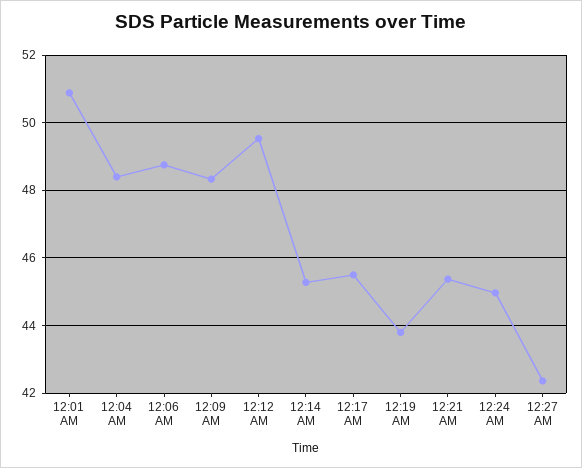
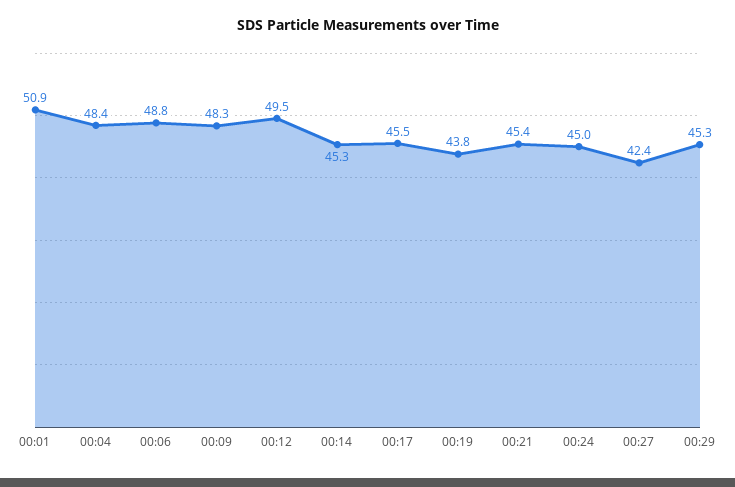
00:29: none -> 45.3

